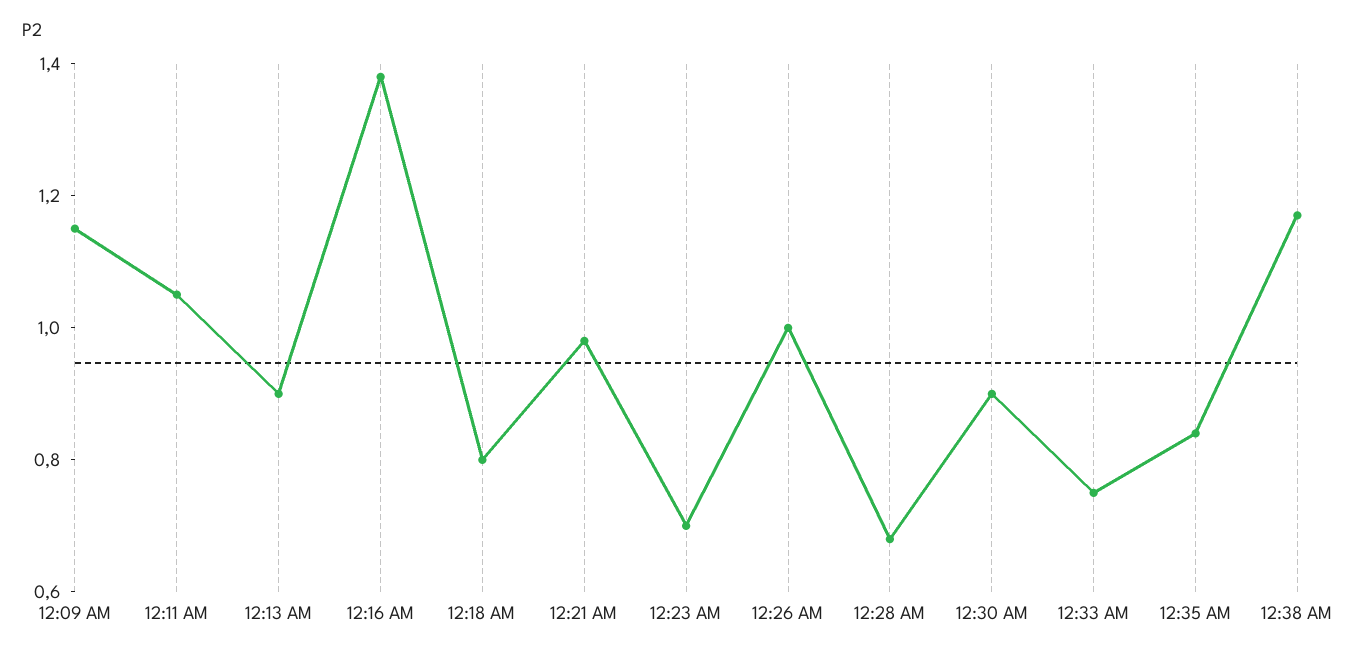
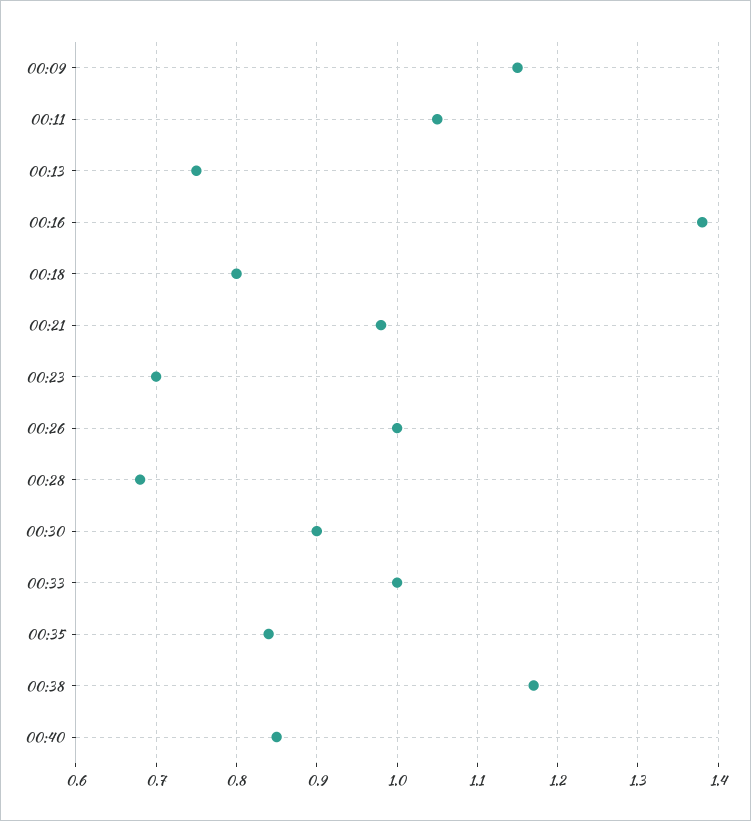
12:13 AM: 0.9 -> 0.75
12:33 AM: 0.75 -> 1
00:40: none -> 0.85

